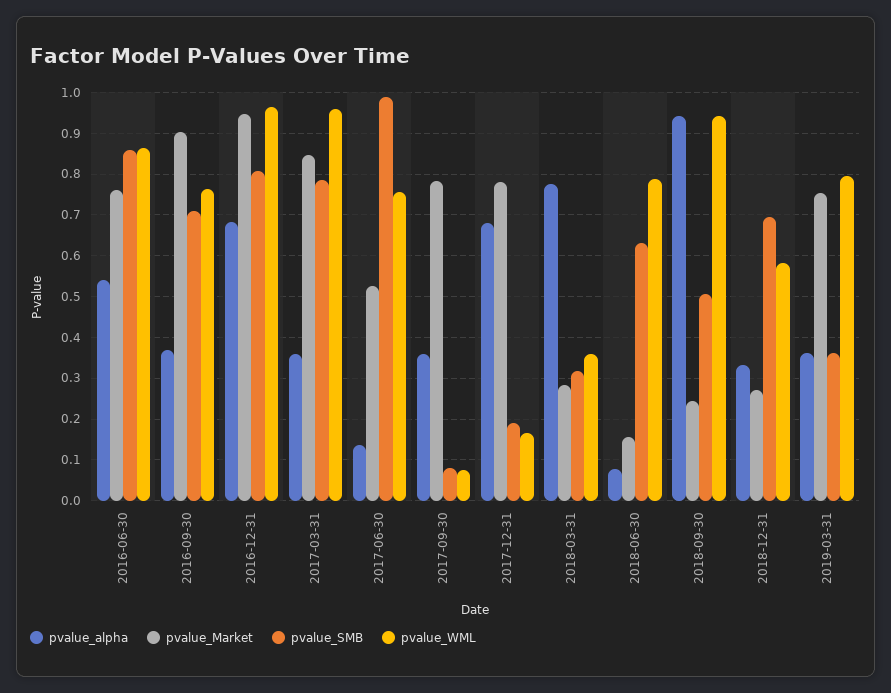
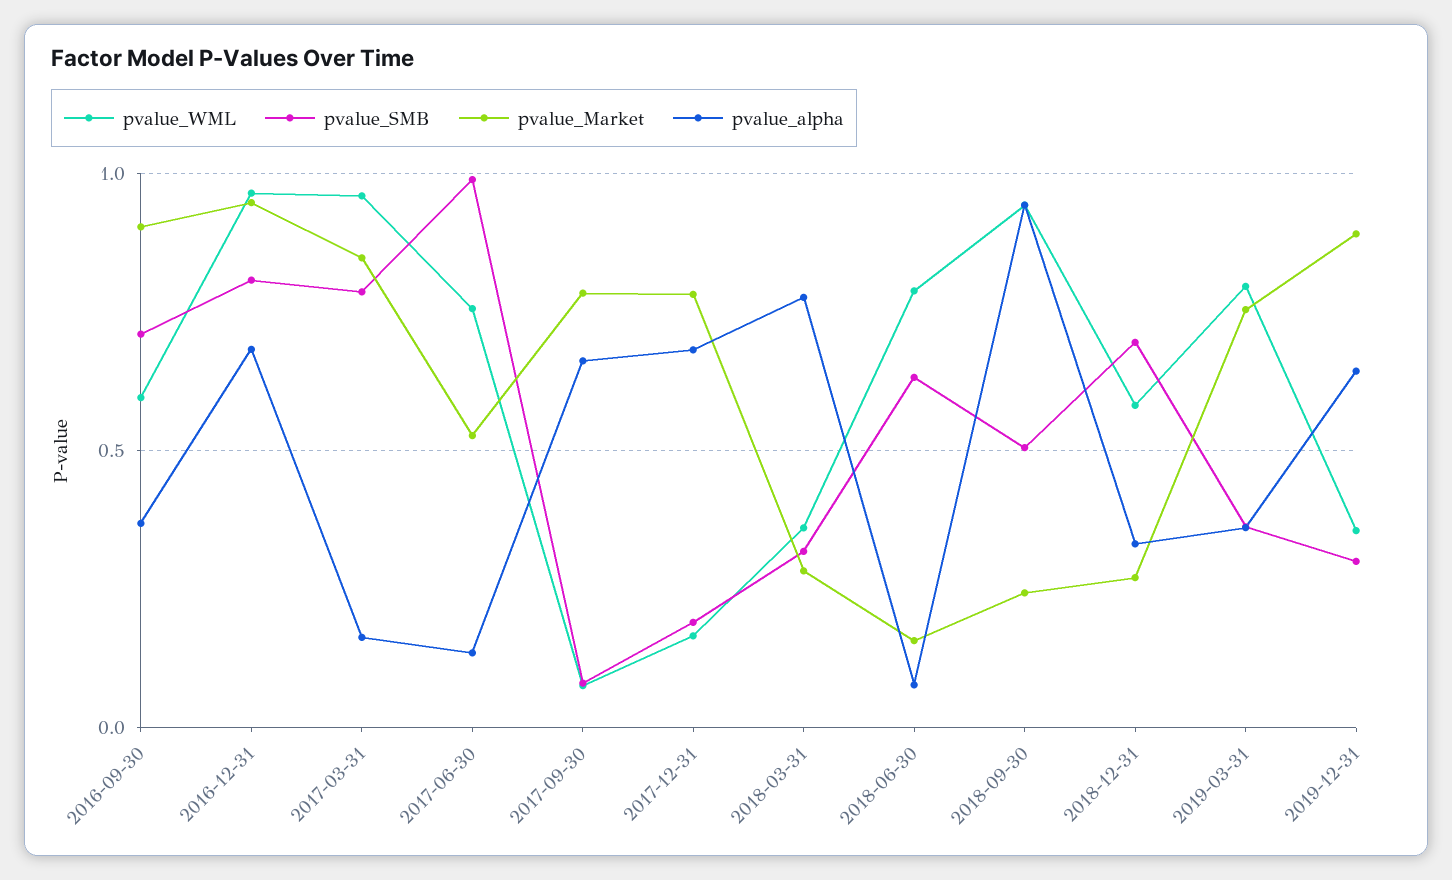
pvalue_alpha, 2016-06-30: 0.54 -> none
pvalue_Market, 2016-06-30: 0.76 -> none
pvalue_SMB, 2016-06-30: 0.86 -> none
pvalue_WML, 2016-06-30: 0.86 -> none
pvalue_WML, 2016-09-30: 0.76 -> 0.6
pvalue_alpha, 2017-03-31: 0.36 -> 0.15
pvalue_alpha, 2017-09-30: 0.36 -> 0.65
pvalue_WML, 2019-12-31: none -> 0.35
pvalue_SMB, 2019-12-31: none -> 0.3
pvalue_Market, 2019-12-31: none -> 0.9
pvalue_alpha, 2019-12-31: none -> 0.65

